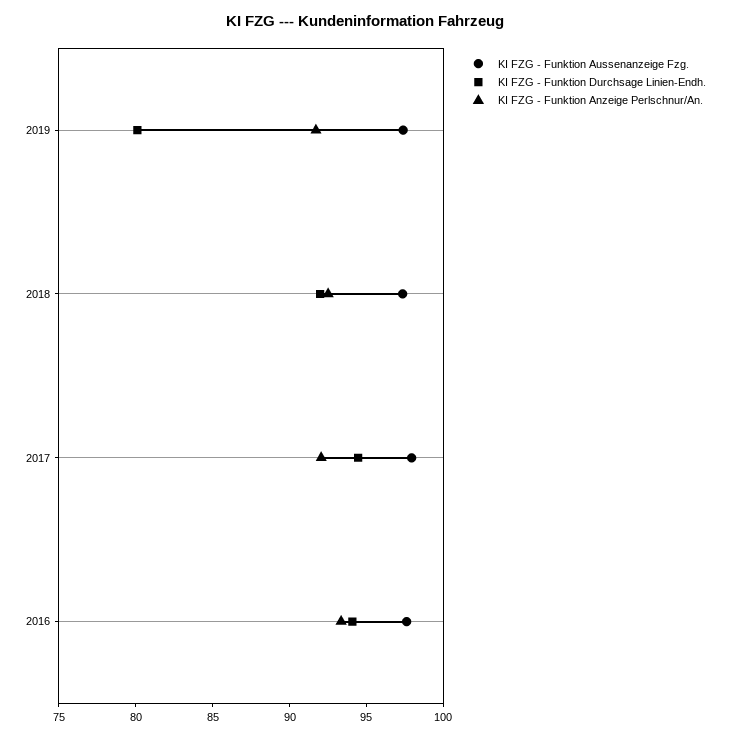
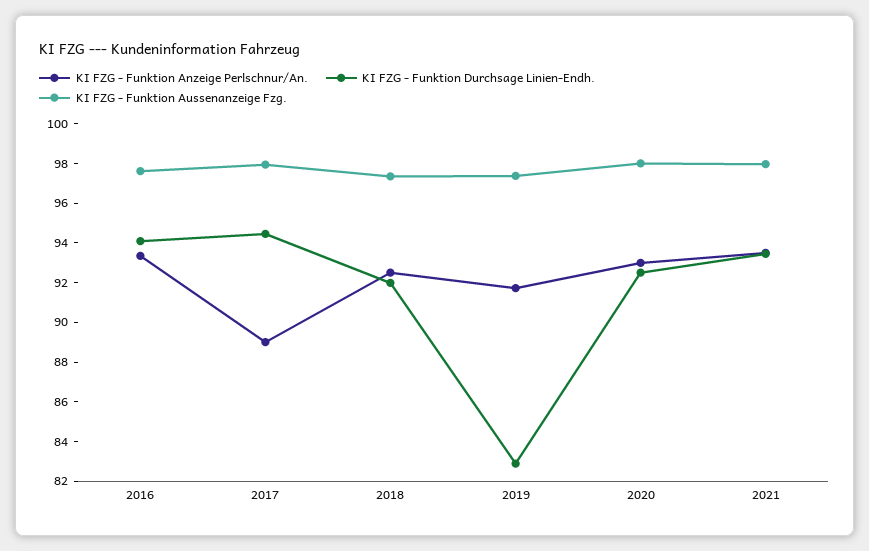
KI FZG - Funktion Durchsage Linien-Endh., 2019: 80 -> 83
KI FZG - Funktion Anzeige Perlschnur/An., 2017: 92 -> 89
KI FZG - Funktion Anzeige Perlschnur/An., 2020: none -> 93
KI FZG - Funktion Durchsage Linien-Endh., 2020: none -> 92.5
KI FZG - Funktion Aussenanzeige Fzg., 2020: none -> 98
KI FZG - Funktion Anzeige Perlschnur/An., 2021: none -> 93.5
KI FZG - Funktion Durchsage Linien-Endh., 2021: none -> 93.5
KI FZG - Funktion Aussenanzeige Fzg., 2021: none -> 98

